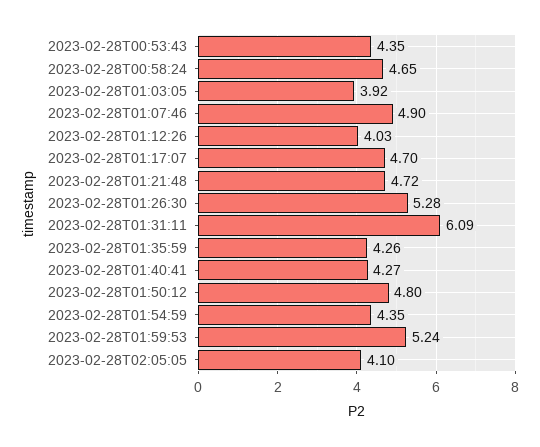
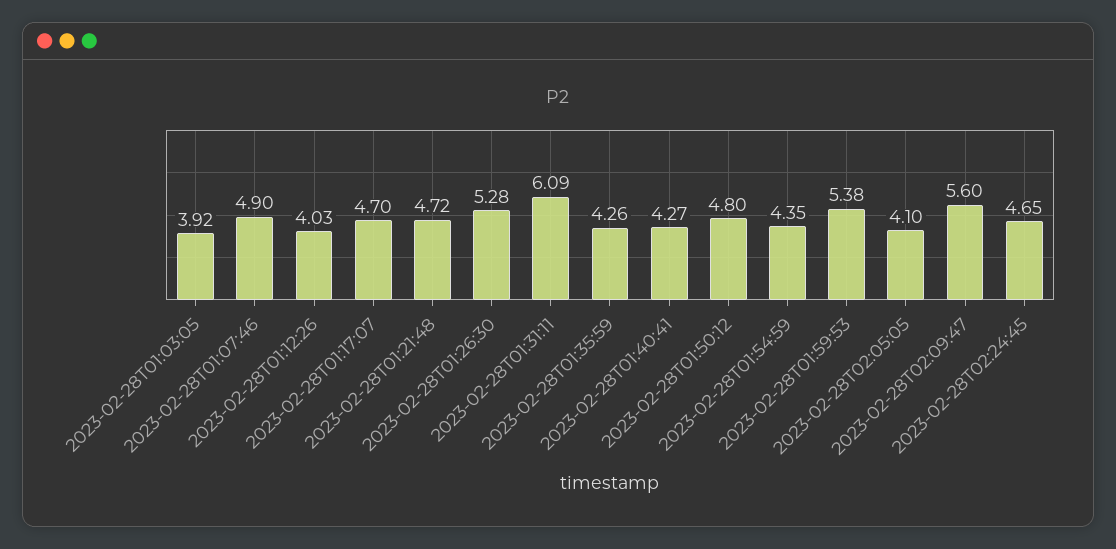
2023-02-28T00:53:43: 4.35 -> none
2023-02-28T00:58:24: 4.65 -> none
2023-02-28T01:59:53: 5.24 -> 5.38
2023-02-28T02:09:47: none -> 5.6
2023-02-28T02:24:45: none -> 4.65

